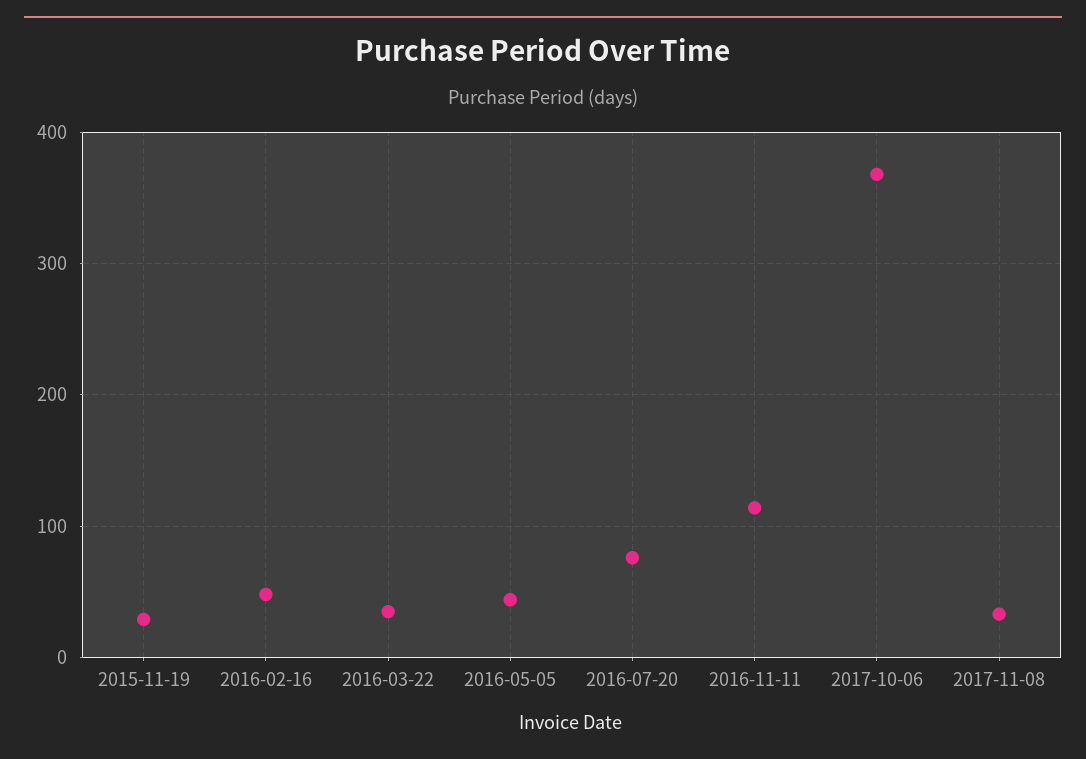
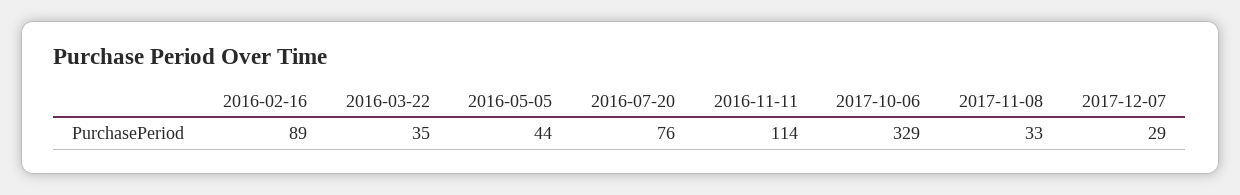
2015-11-19: 30 -> none
2016-02-16: 50 -> 89
2017-10-06: 370 -> 329
2017-12-07: none -> 29

